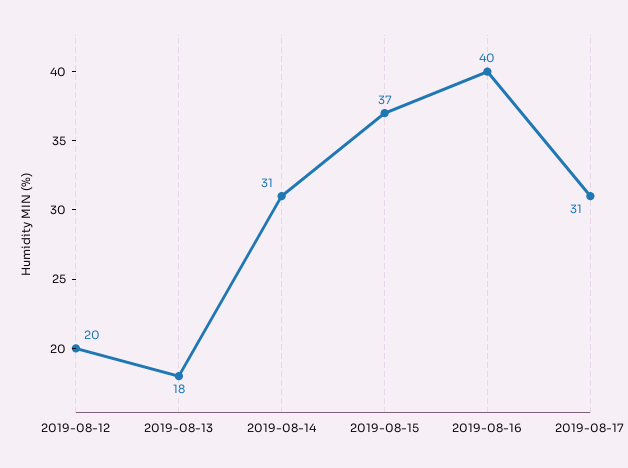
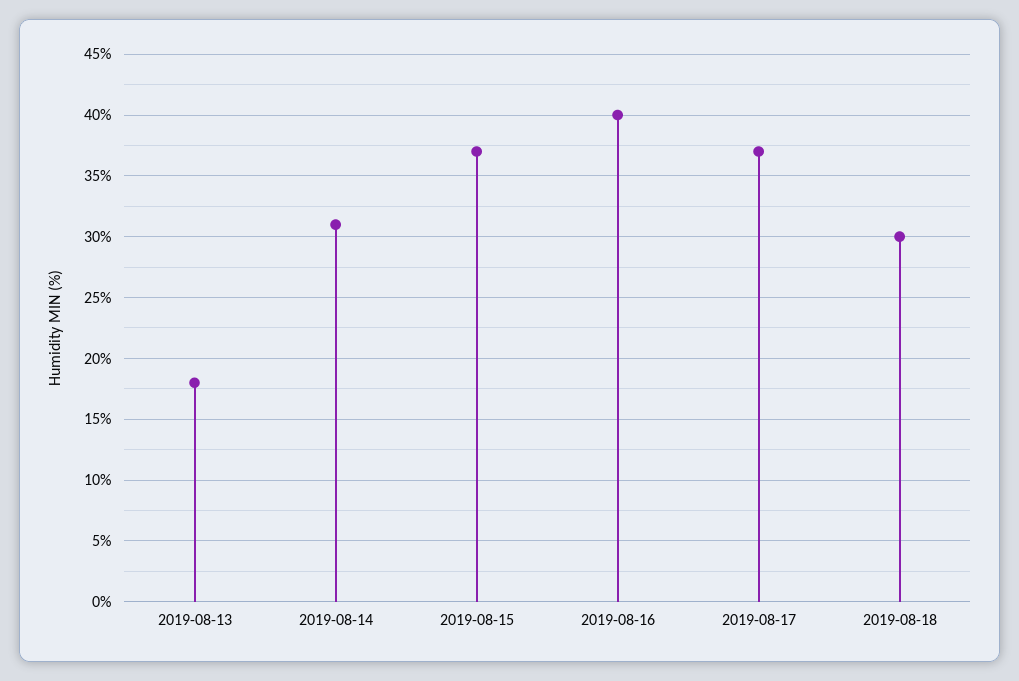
2019-08-12: 20 -> none
2019-08-17: 31 -> 37
2019-08-18: none -> 30

